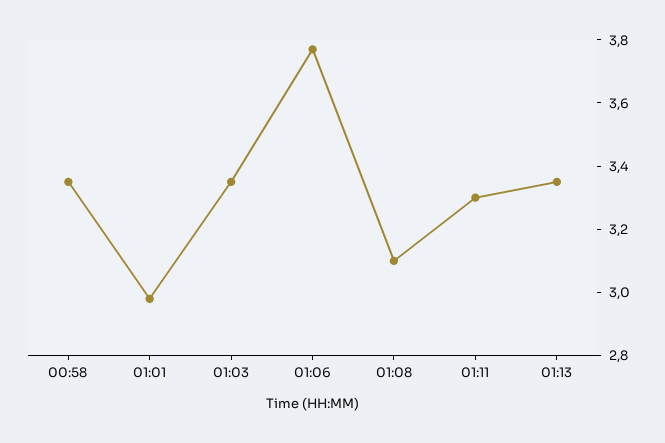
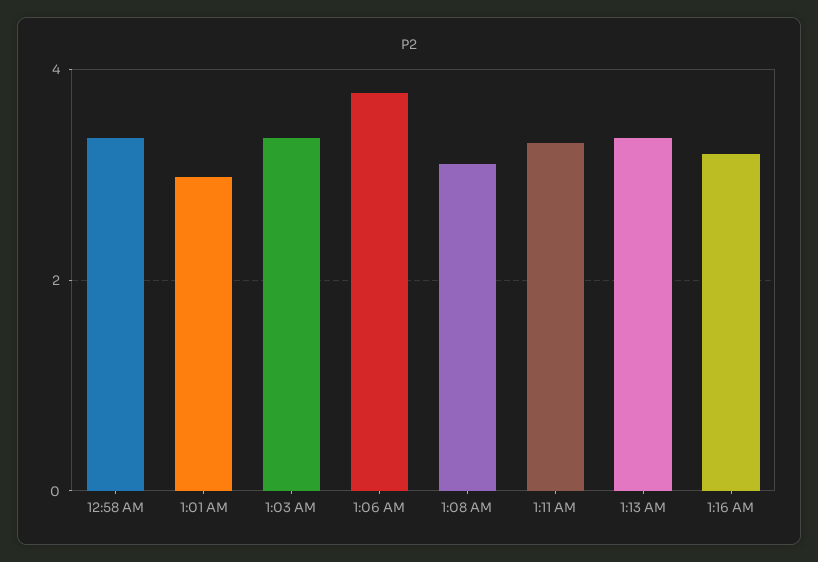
1:16 AM: none -> 3.2

